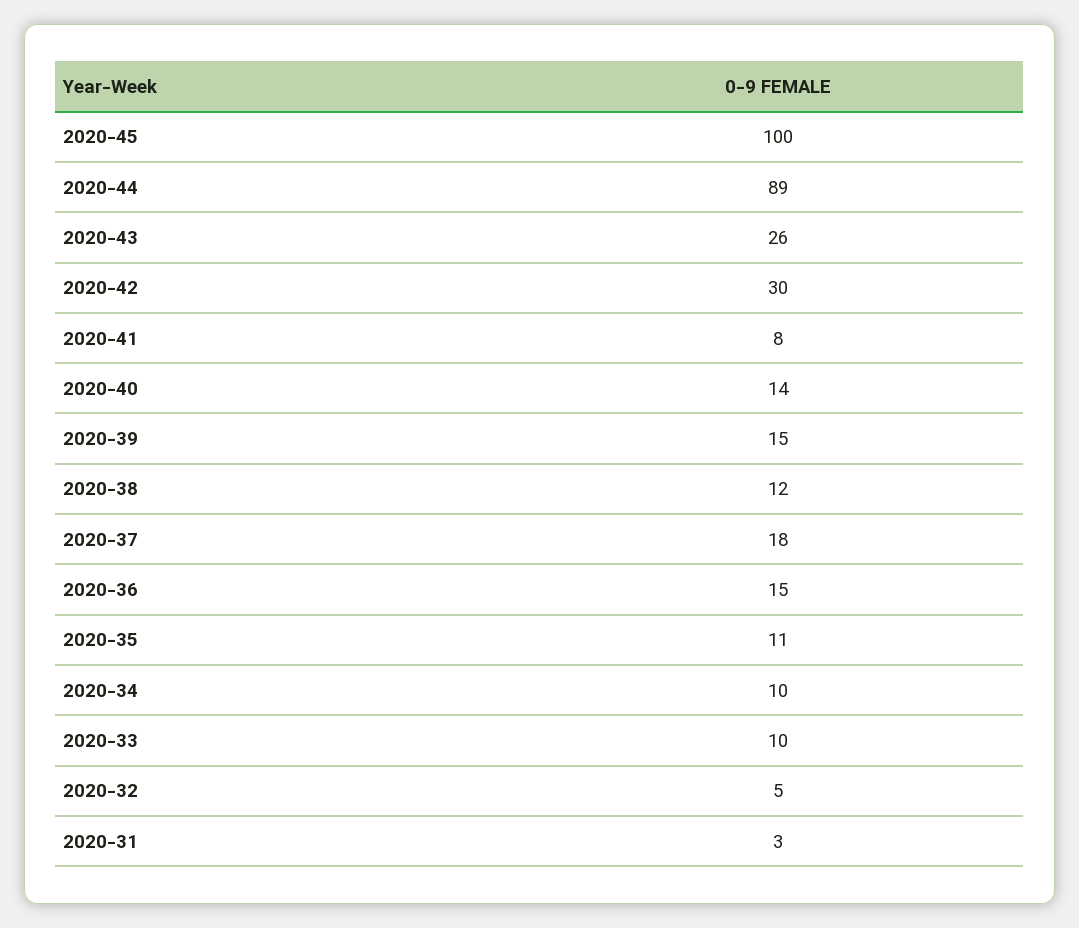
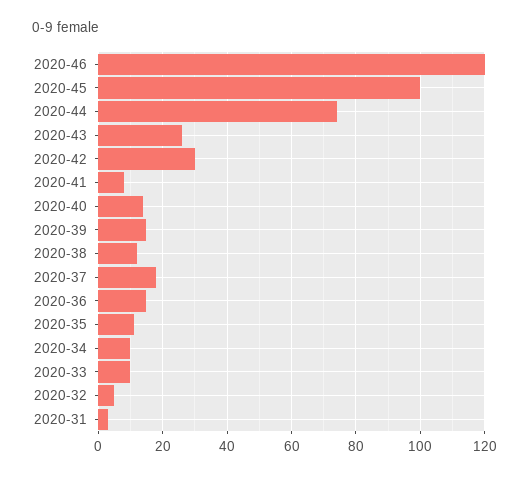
2020-44: 89 -> 75
2020-46: none -> 120

